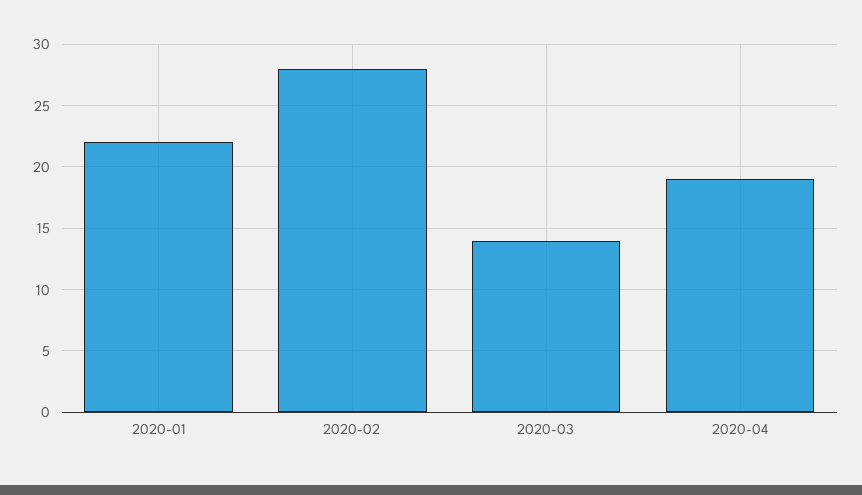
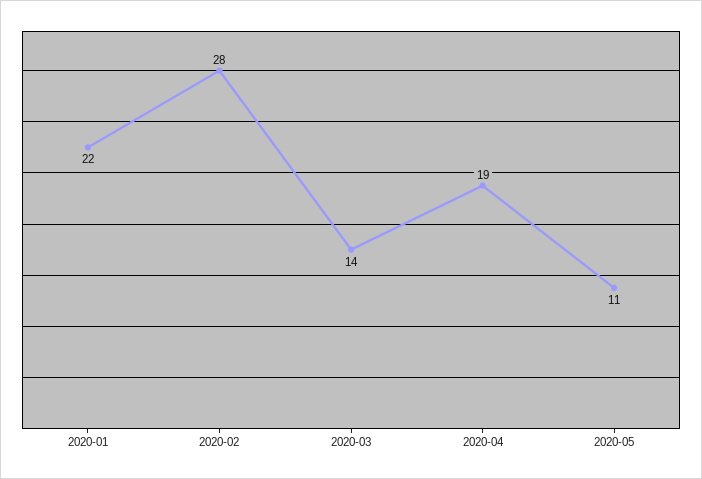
2020-05: none -> 11

